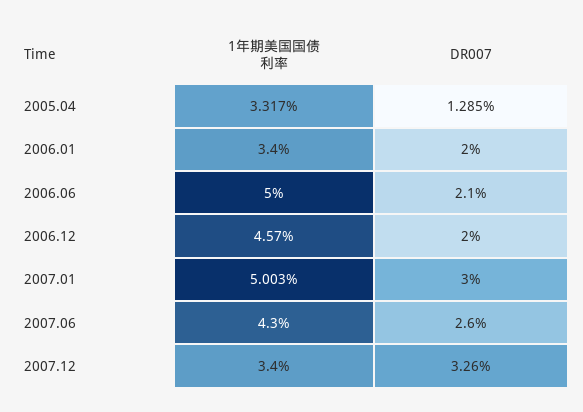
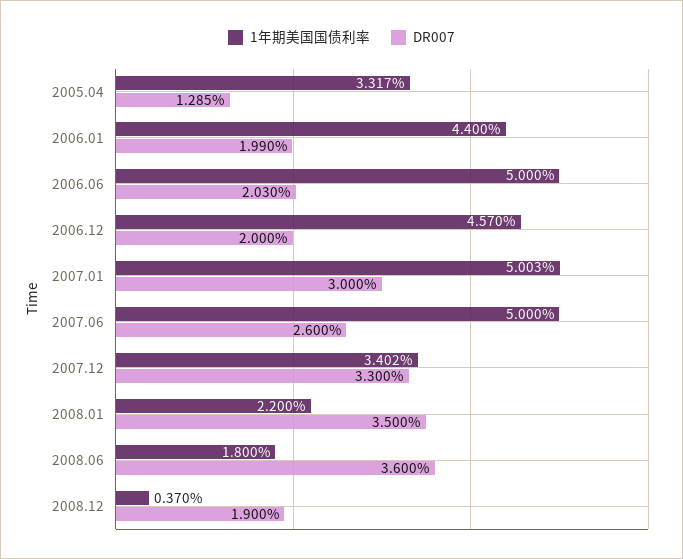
1年期美国国债利率, 2006.01: 3.4 -> 4.4
DR007, 2006.01: 2 -> 1.99
DR007, 2006.06: 2.1 -> 2.03
1年期美国国债利率, 2007.06: 4.3 -> 5
1年期美国国债利率, 2007.12: 3.4 -> 3.402
DR007, 2007.12: 3.26 -> 3.3
1年期美国国债利率, 2008.01: none -> 2.2
DR007, 2008.01: none -> 3.5
1年期美国国债利率, 2008.06: none -> 1.8
DR007, 2008.06: none -> 3.6
1年期美国国债利率, 2008.12: none -> 0.37
DR007, 2008.12: none -> 1.9

